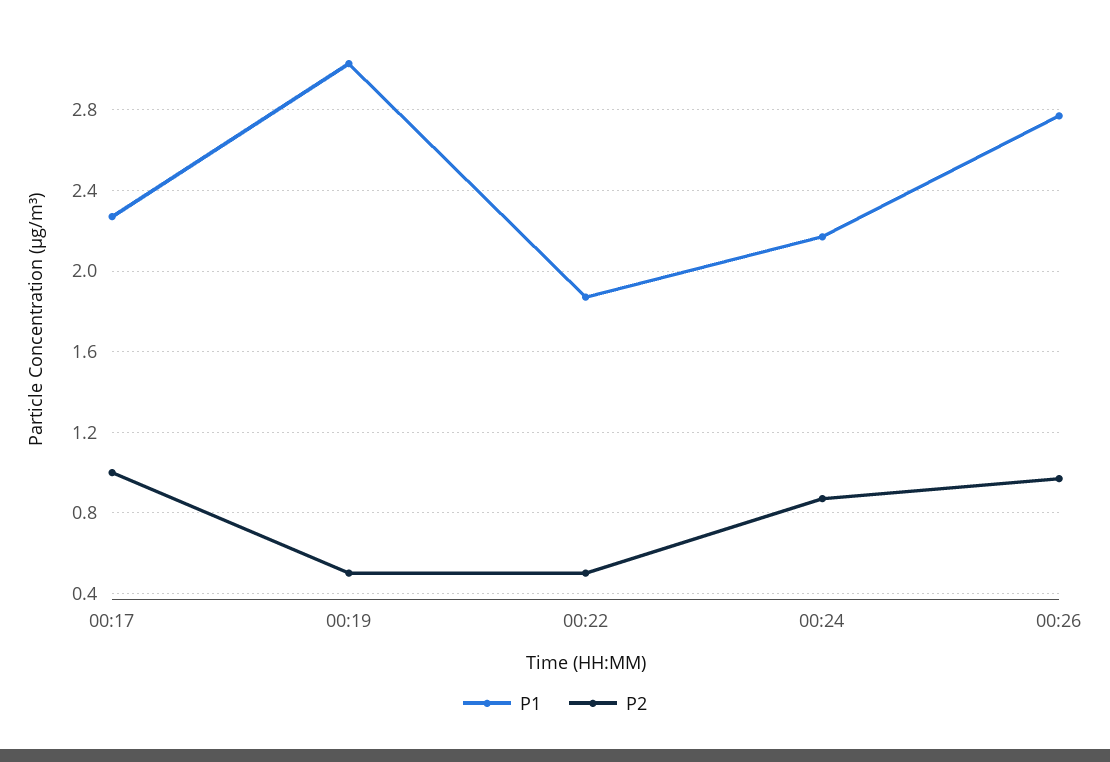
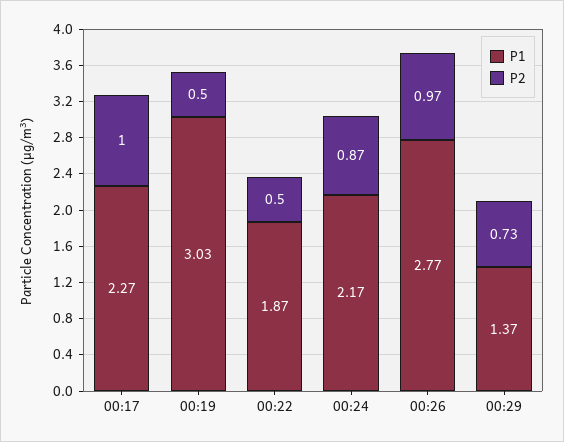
P1, 00:29: none -> 1.37
P2, 00:29: none -> 0.73

